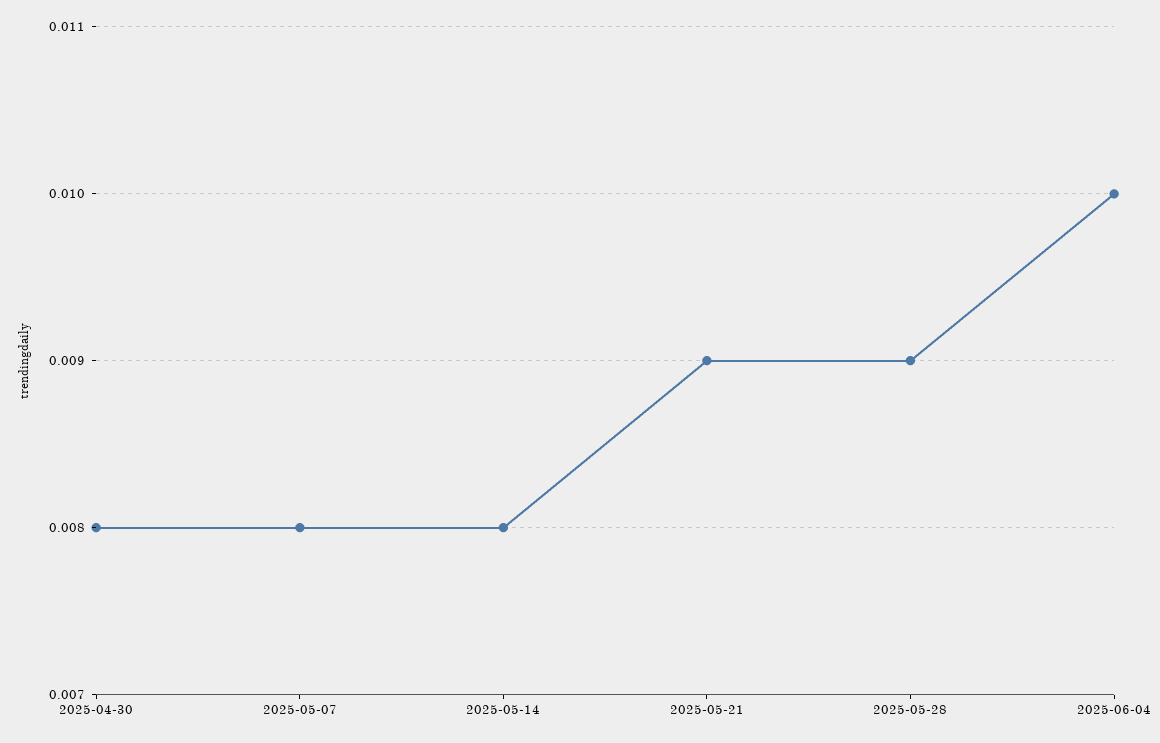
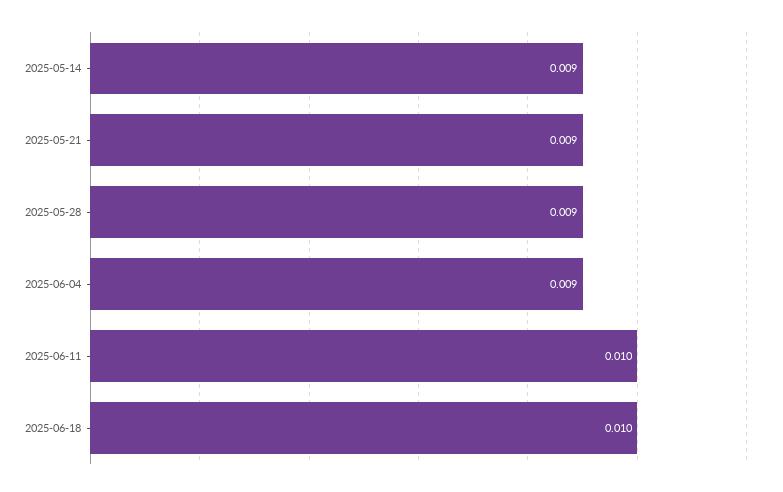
2025-04-30: 0.008 -> none
2025-05-07: 0.008 -> none
2025-05-14: 0.008 -> 0.009
2025-06-04: 0.01 -> 0.009
2025-06-11: none -> 0.01
2025-06-18: none -> 0.01

